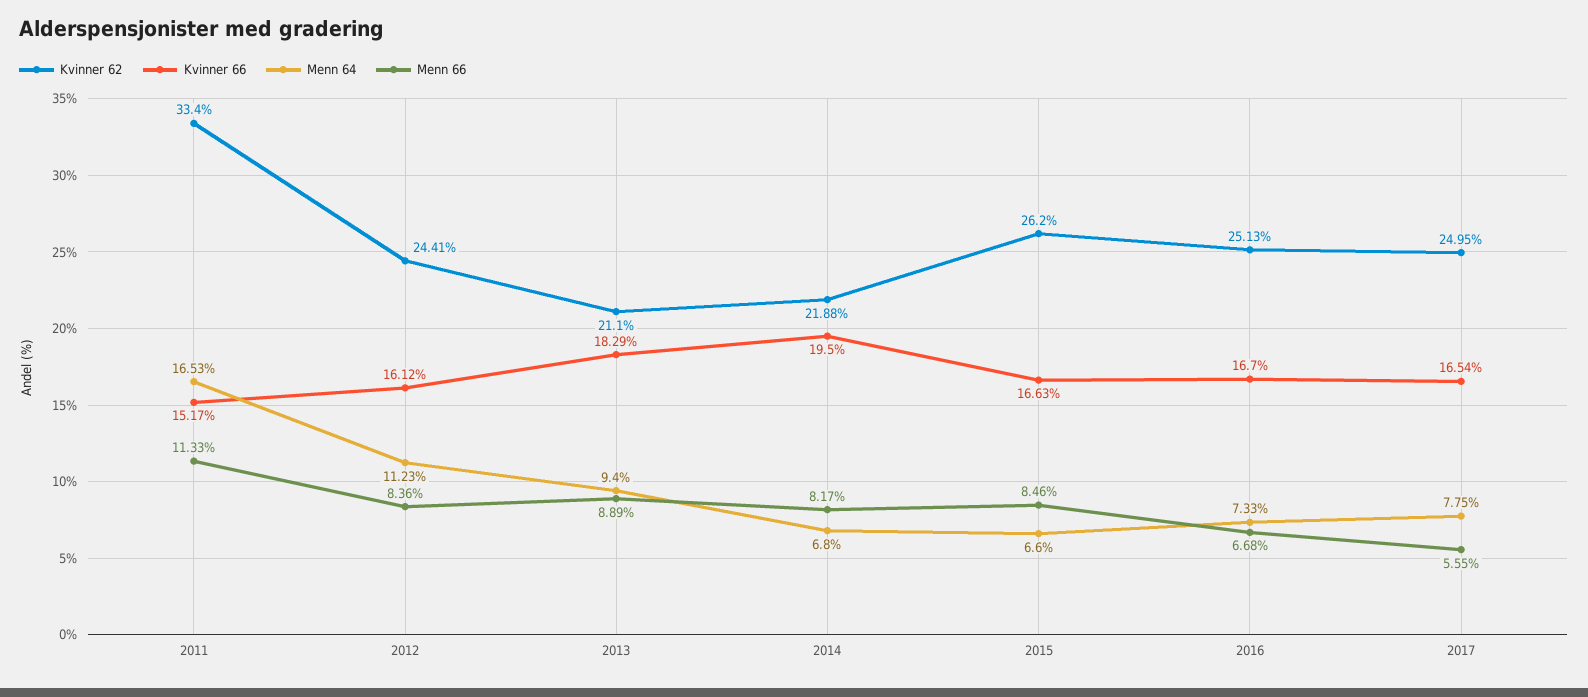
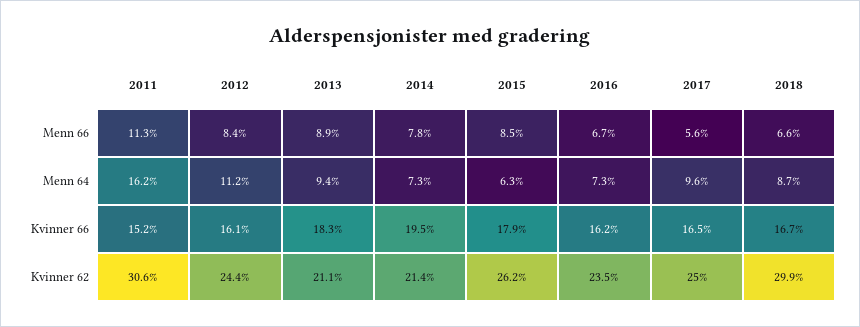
Kvinner 62, 2011: 33.4 -> 30.6
Menn 64, 2011: 16.53 -> 16.2
Kvinner 62, 2014: 21.88 -> 21.4
Menn 64, 2014: 6.8 -> 7.3
Menn 66, 2014: 8.17 -> 7.8
Kvinner 66, 2015: 16.63 -> 17.9
Menn 64, 2015: 6.6 -> 6.3
Kvinner 62, 2016: 25.13 -> 23.5
Kvinner 66, 2016: 16.7 -> 16.2
Menn 64, 2017: 7.75 -> 9.6
Menn 66, 2018: none -> 6.6
Menn 64, 2018: none -> 8.7
Kvinner 66, 2018: none -> 16.7
Kvinner 62, 2018: none -> 29.9

